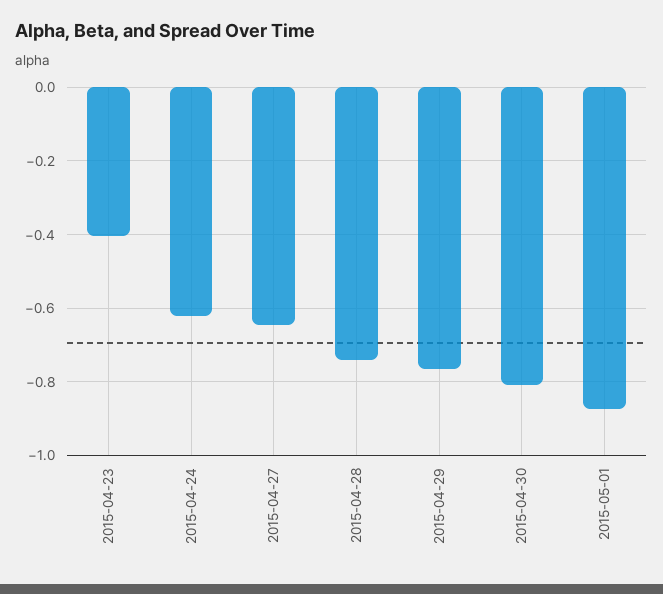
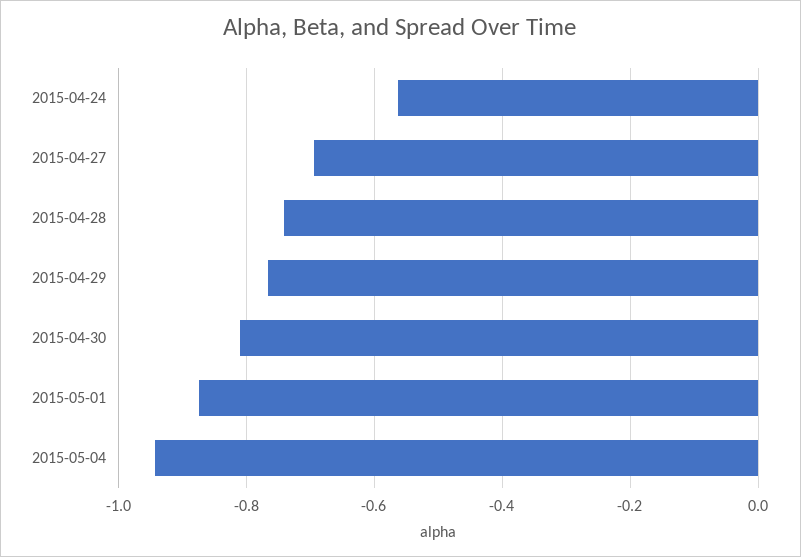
2015-04-23: -0.4 -> none
2015-04-24: -0.62 -> -0.56
2015-04-27: -0.64 -> -0.7
2015-05-04: none -> -0.94

